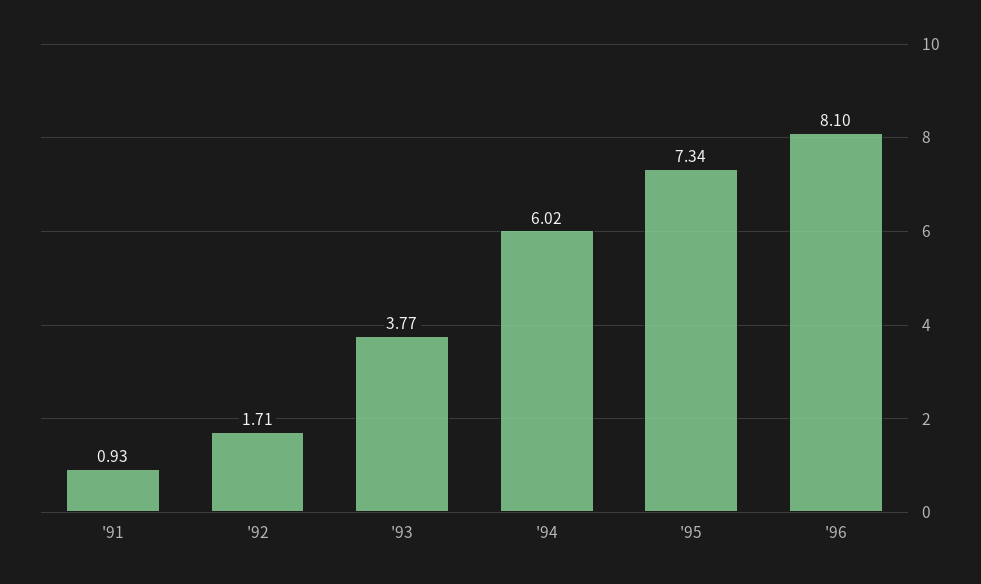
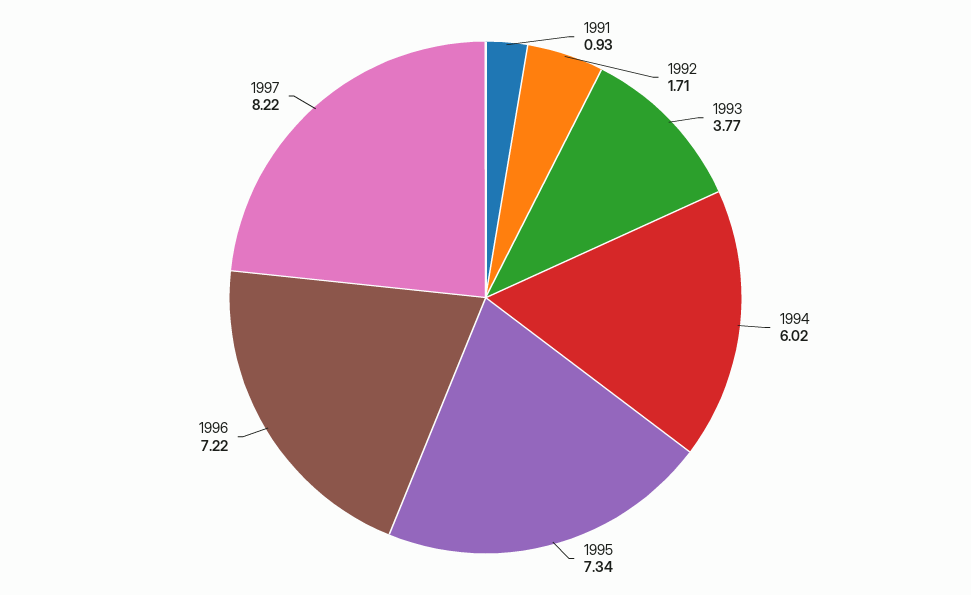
'96: 8.1 -> 7.22
1997: none -> 8.22

